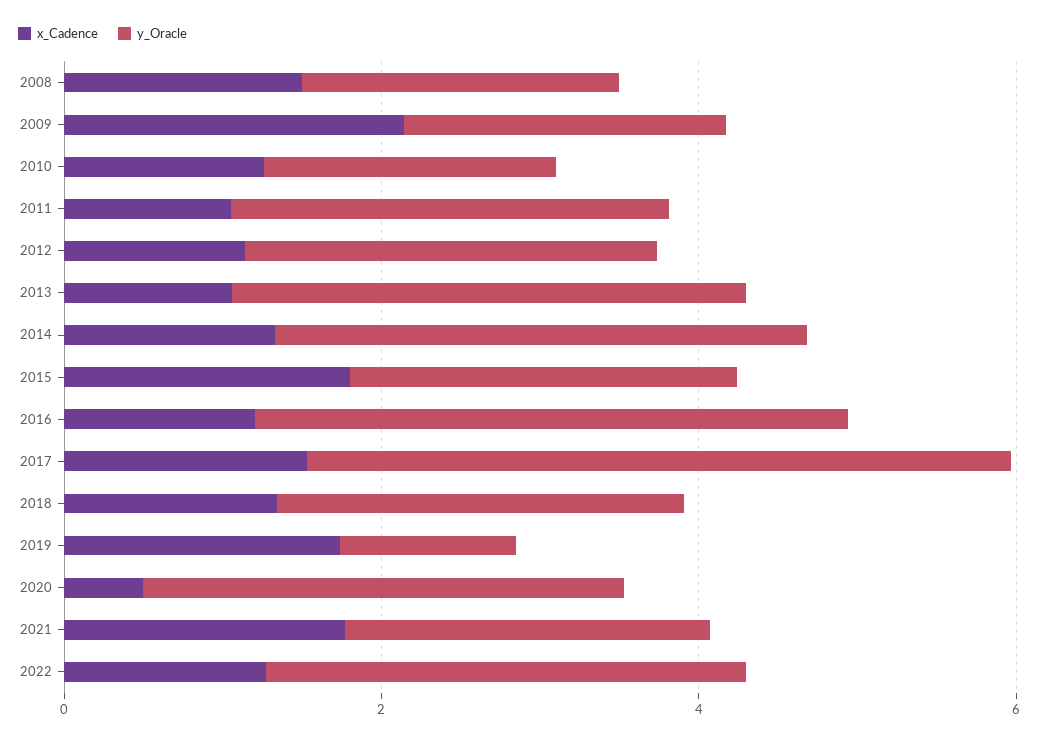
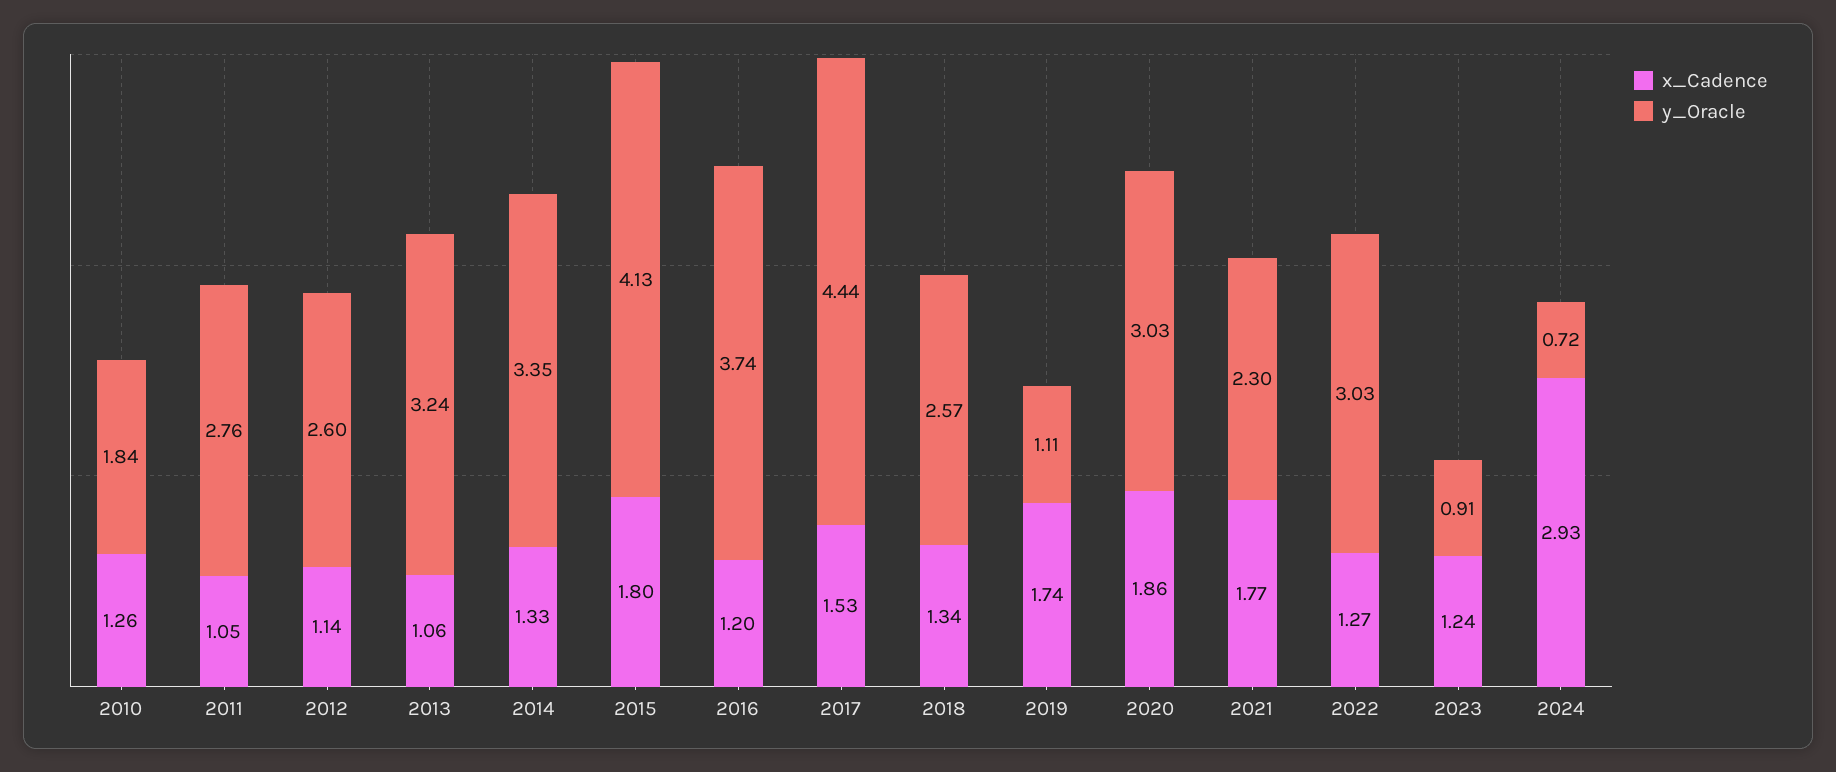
x_Cadence, 2008: 1.5 -> none
y_Oracle, 2008: 2 -> none
x_Cadence, 2009: 2 -> none
y_Oracle, 2009: 2 -> none
y_Oracle, 2015: 2.5 -> 4.13
x_Cadence, 2020: 0.5 -> 1.86
x_Cadence, 2023: none -> 1.24
y_Oracle, 2023: none -> 0.91
x_Cadence, 2024: none -> 2.93
y_Oracle, 2024: none -> 0.72

